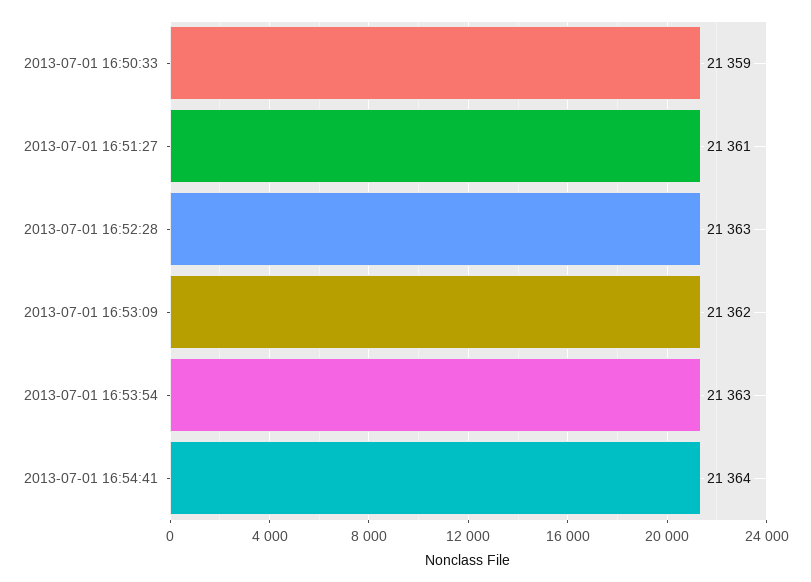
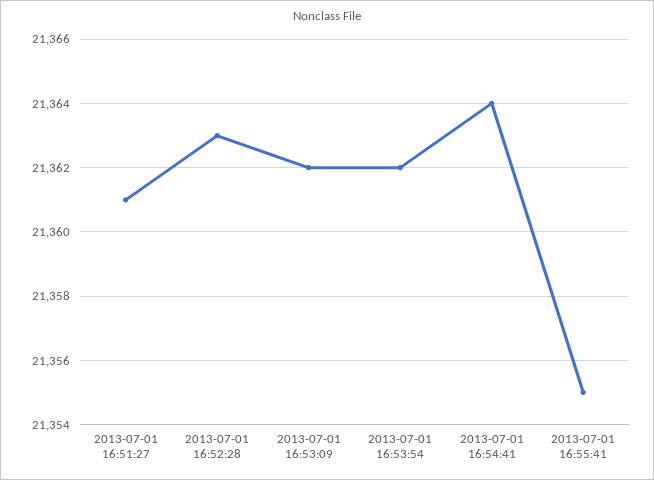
2013-07-01 16:50:33: 21359 -> none
2013-07-01 16:53:54: 21363 -> 21362
2013-07-01 16:55:41: none -> 21355

